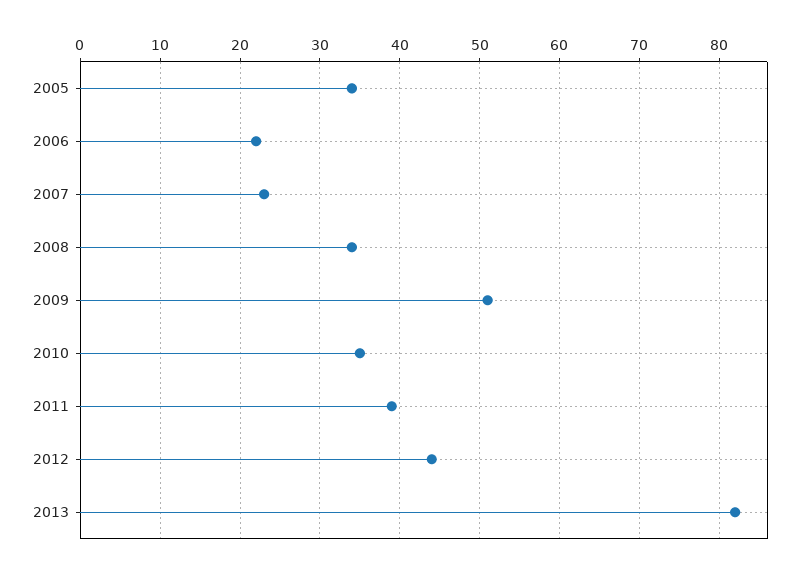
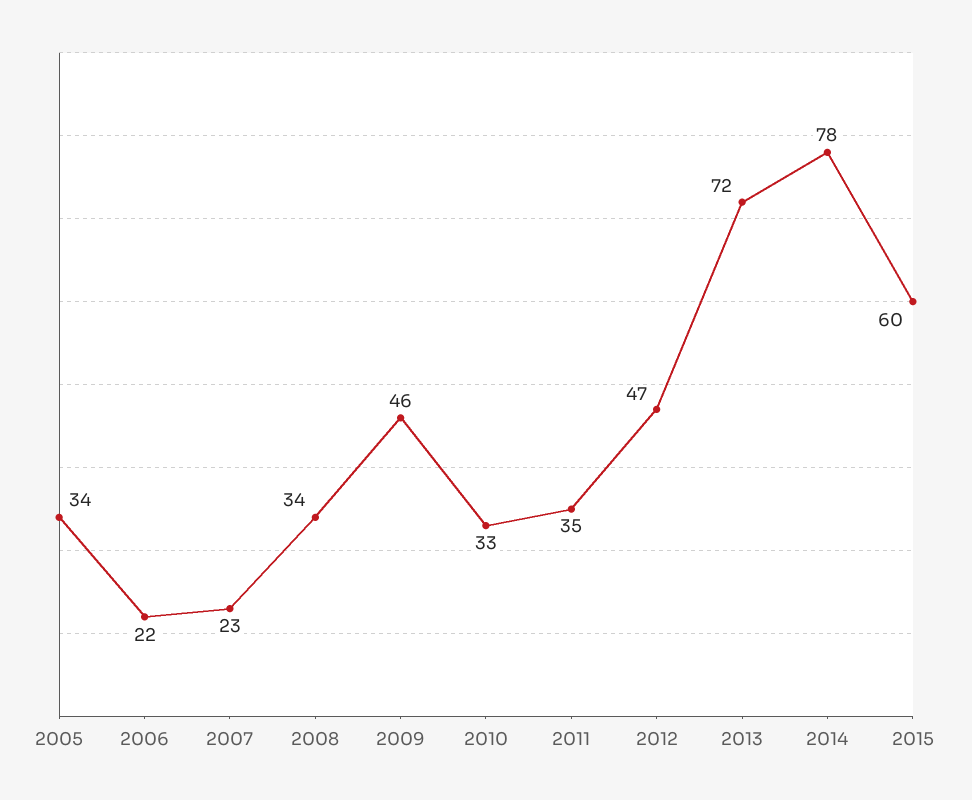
2009: 51 -> 46
2010: 35 -> 33
2011: 39 -> 35
2012: 44 -> 47
2013: 82 -> 72
2014: none -> 78
2015: none -> 60

